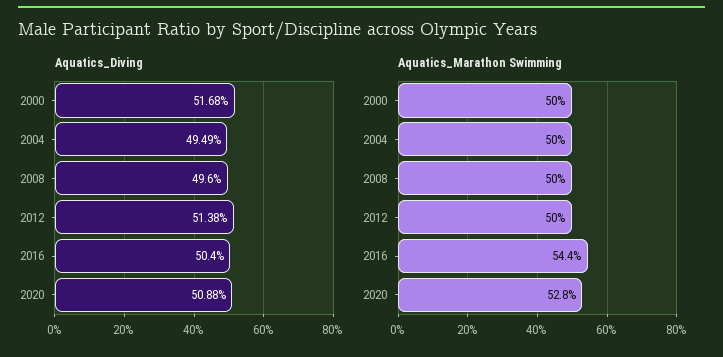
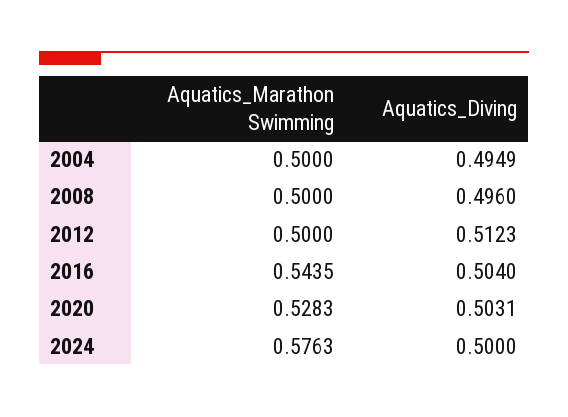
Aquatics_Diving, 2000: 0.5168 -> none
Aquatics_Diving, 2012: 0.5138 -> 0.5123
Aquatics_Diving, 2020: 0.5088 -> 0.5031
Aquatics_Marathon Swimming, 2000: 0.5 -> none
Aquatics_Marathon Swimming, 2024: none -> 0.5763
Aquatics_Diving, 2024: none -> 0.5

